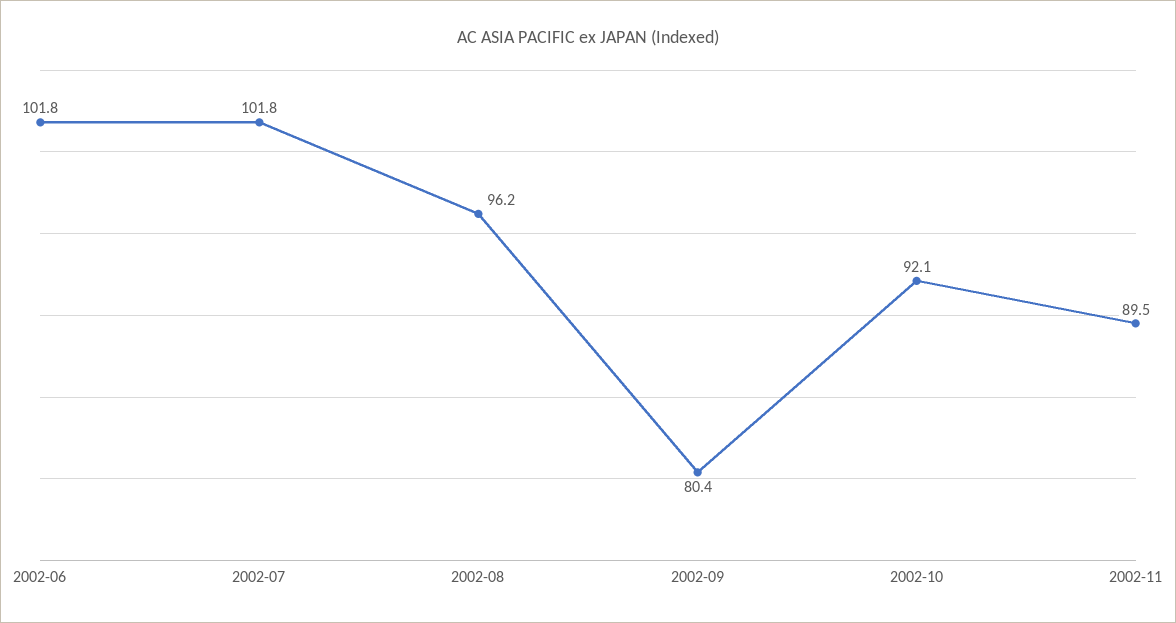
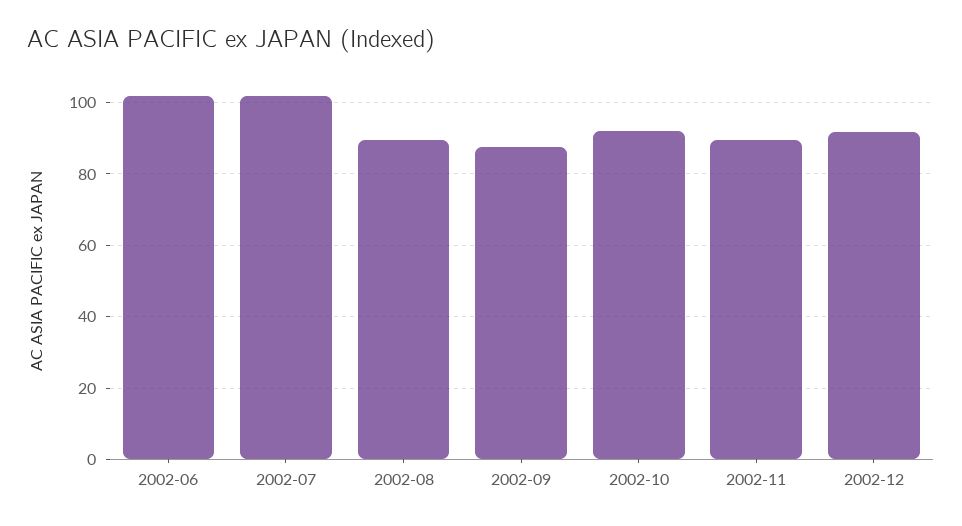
2002-08: 96.2 -> 90
2002-09: 80.4 -> 88
2002-12: none -> 92

